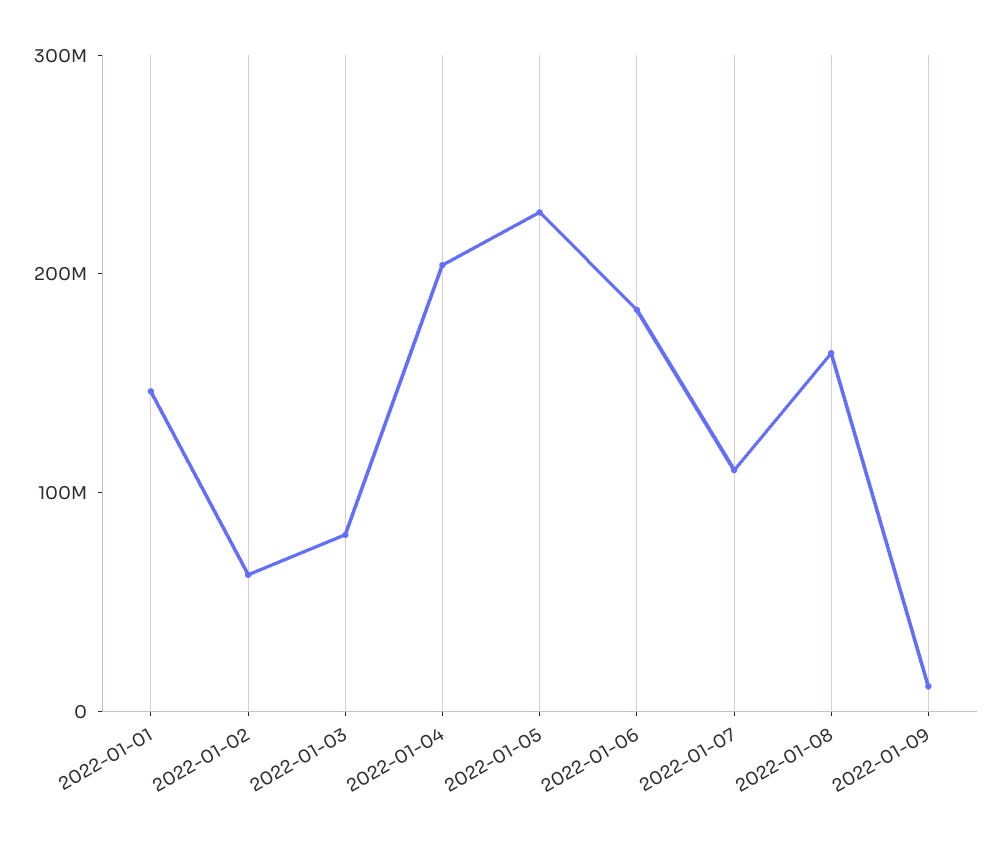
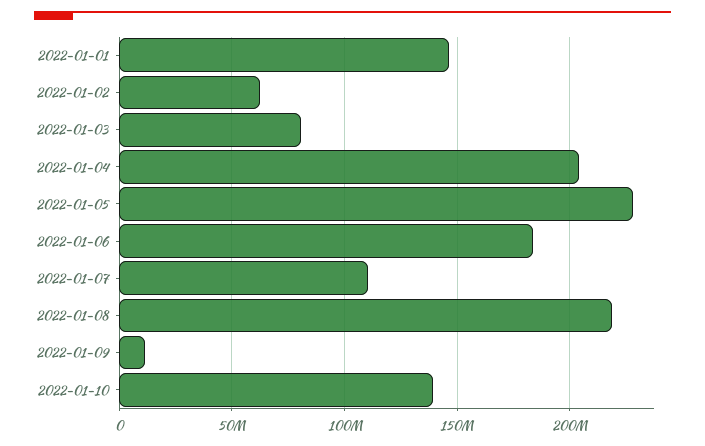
2022-01-08: 160000000 -> 220000000
2022-01-10: none -> 140000000

